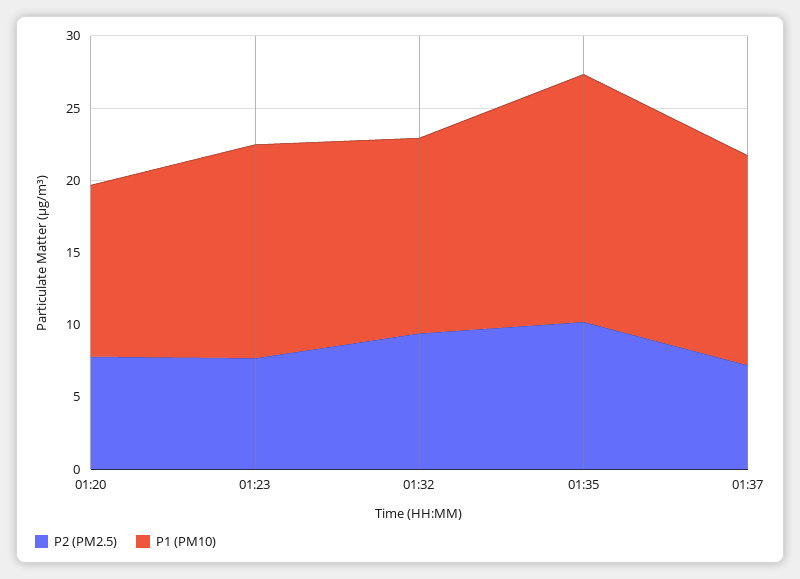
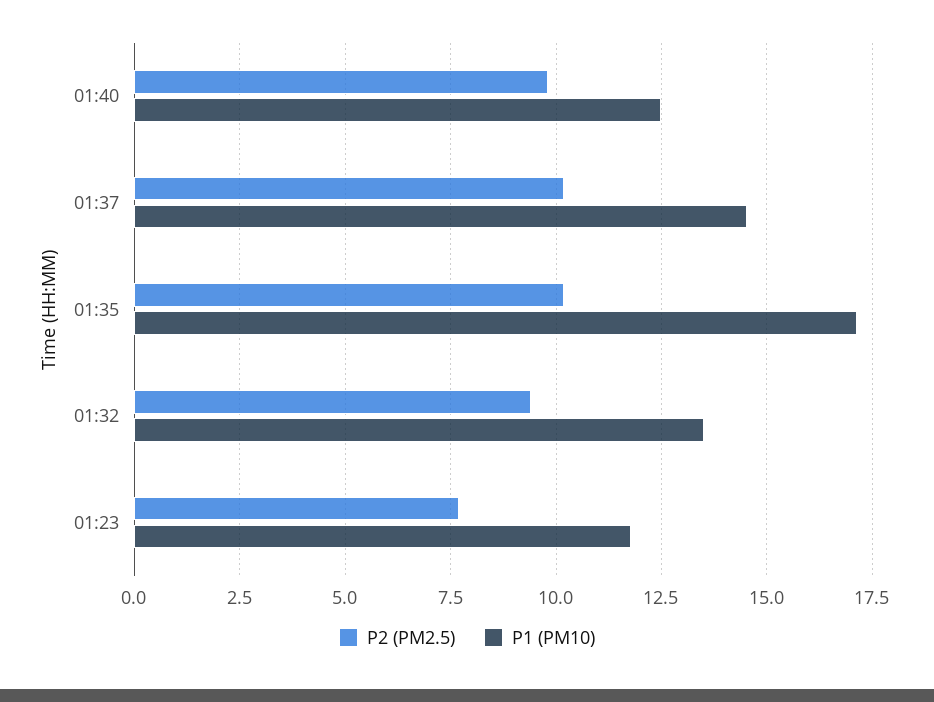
P2 (PM2.5), 01:20: 8 -> none
P1 (PM10), 01:20: 12 -> none
P1 (PM10), 01:23: 15 -> 11.75
P2 (PM2.5), 01:37: 7 -> 10.25
P2 (PM2.5), 01:40: none -> 9.75
P1 (PM10), 01:40: none -> 12.5

